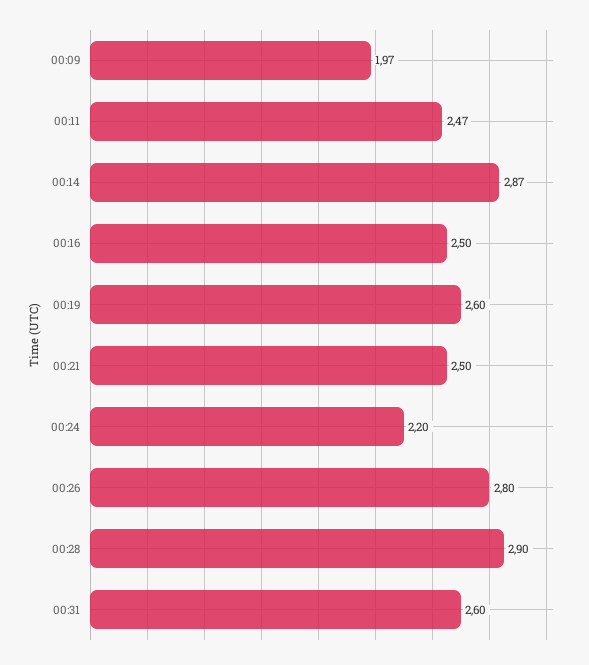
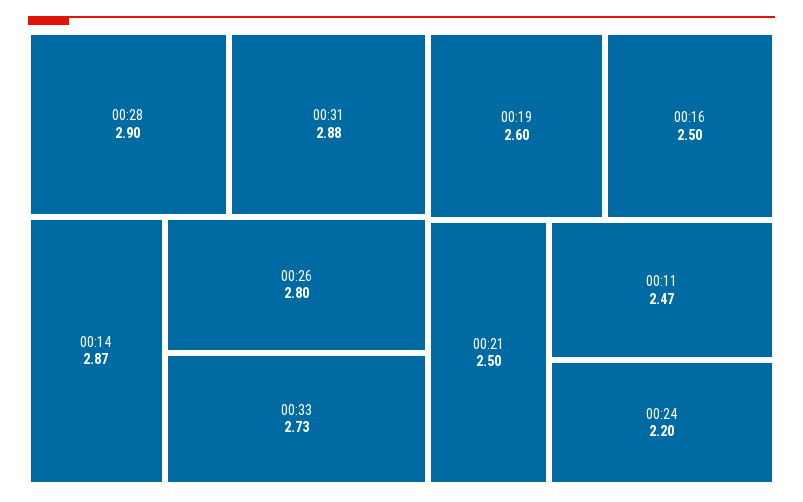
00:09: 1.97 -> none
00:31: 2.6 -> 2.88
00:33: none -> 2.73

